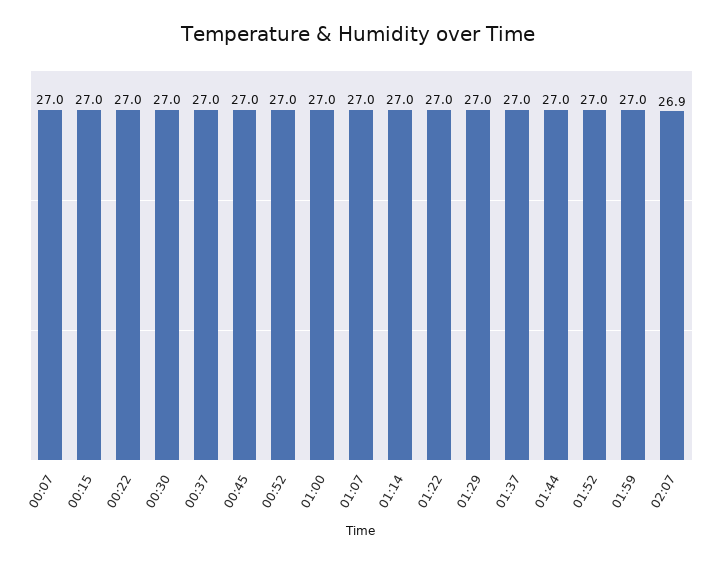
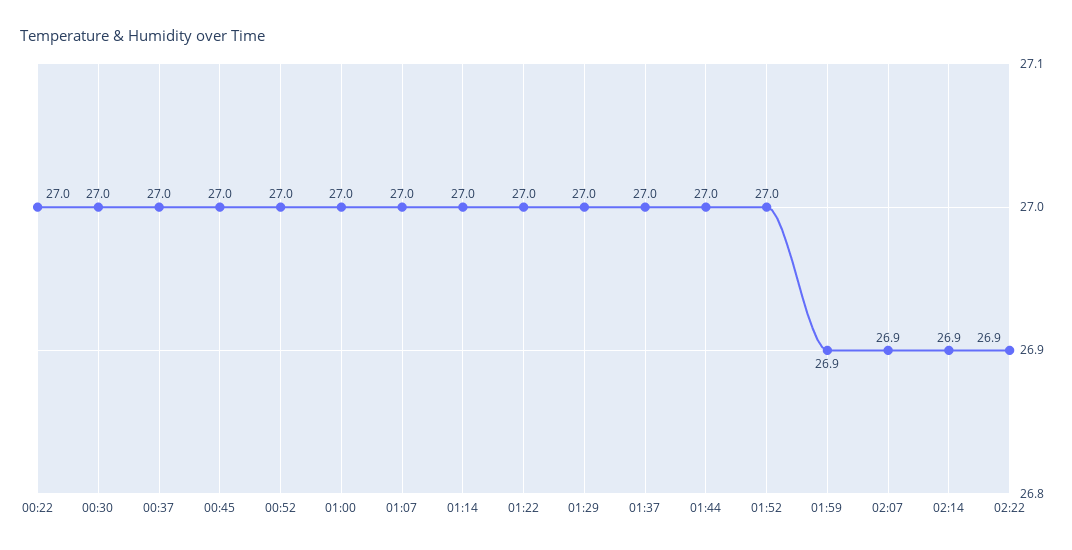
00:07: 27 -> none
00:15: 27 -> none
01:59: 27 -> 26.9
02:14: none -> 26.9
02:22: none -> 26.9

